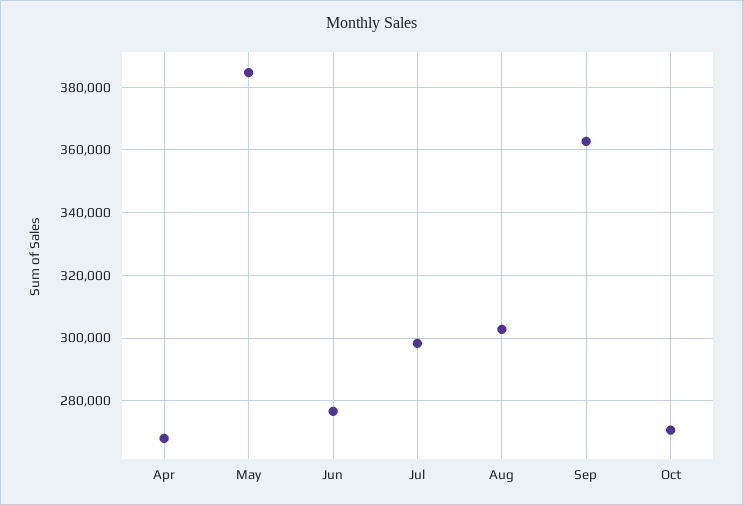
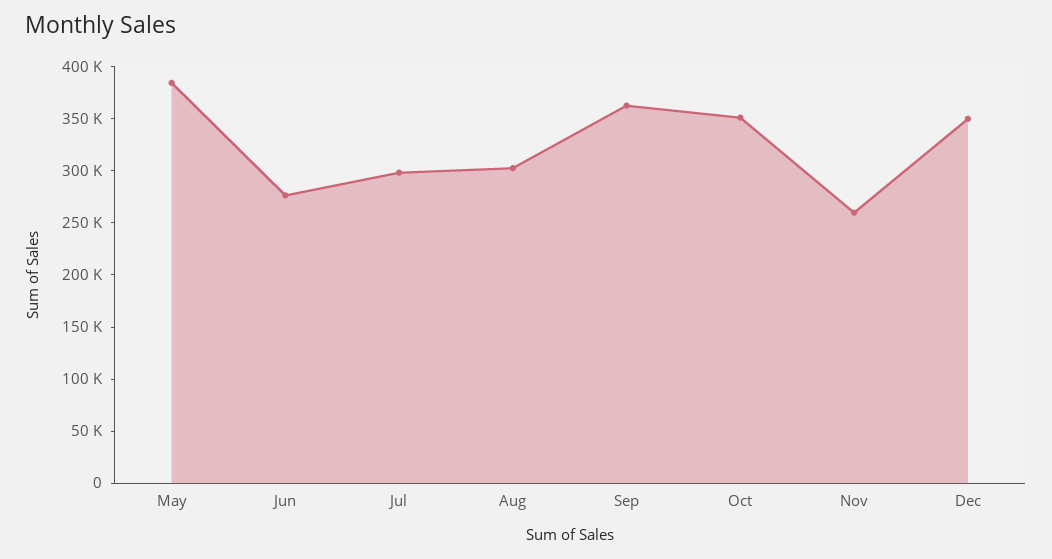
Apr: 268000 -> none
Oct: 270000 -> 350000
Nov: none -> 260000
Dec: none -> 350000

